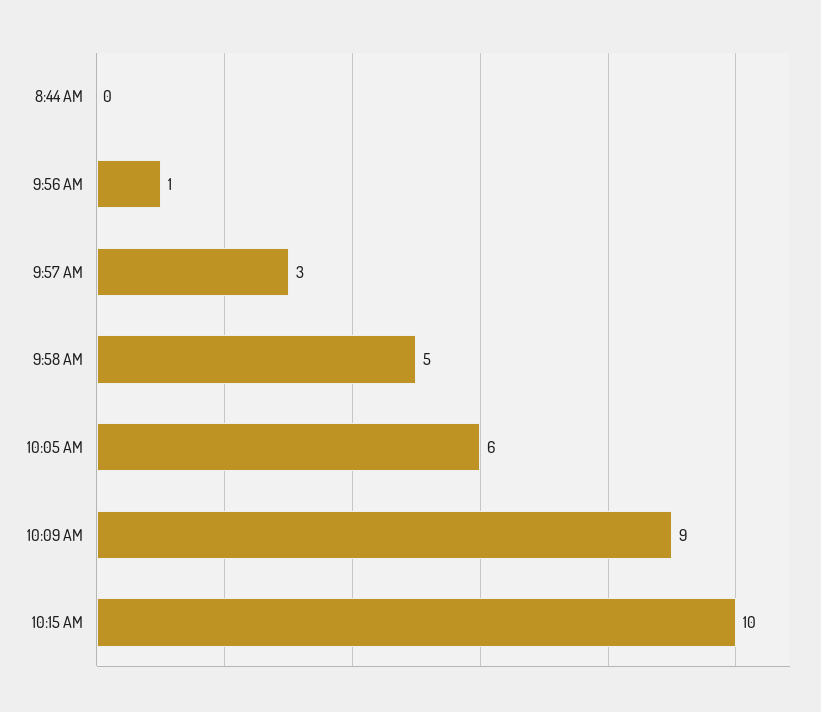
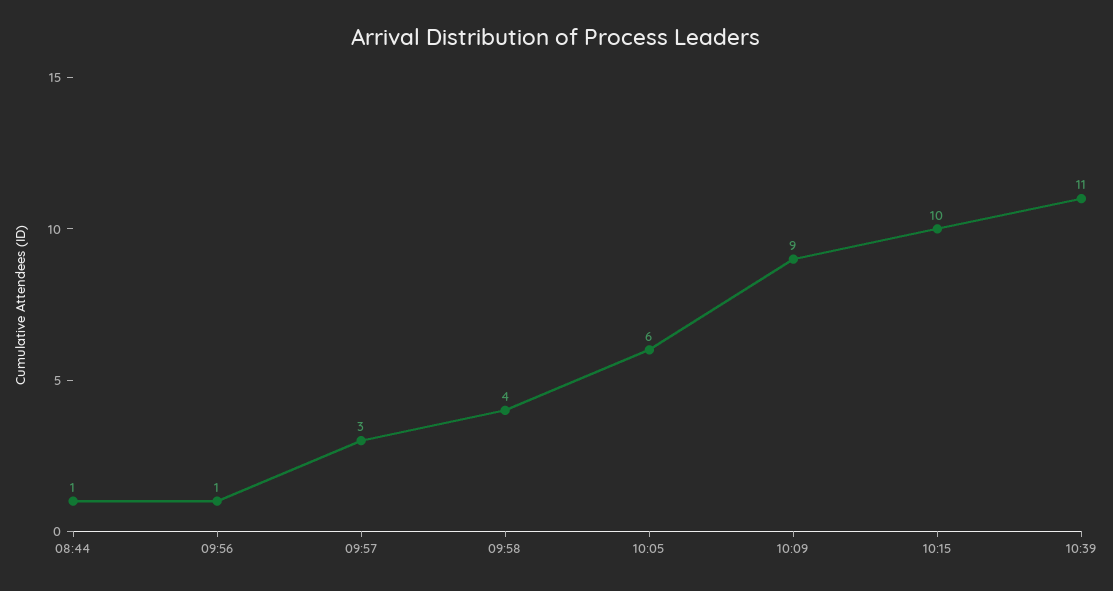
8:44 AM: 0 -> 1
9:58 AM: 5 -> 4
10:39: none -> 11

